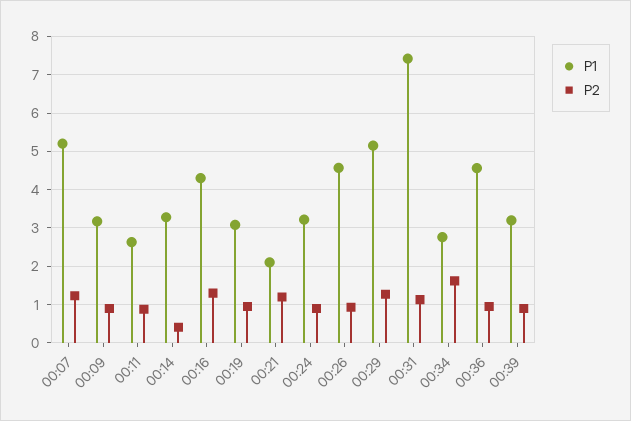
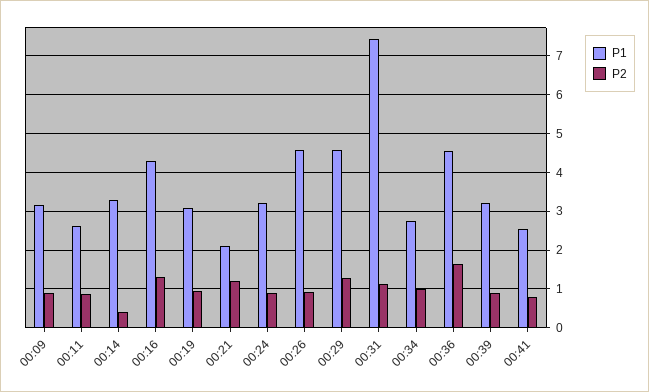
P1, 00:07: 5.2 -> none
P2, 00:07: 1.2 -> none
P1, 00:29: 5.2 -> 4.6
P2, 00:34: 1.6 -> 1
P2, 00:36: 1 -> 1.6
P1, 00:41: none -> 2.6
P2, 00:41: none -> 0.8

